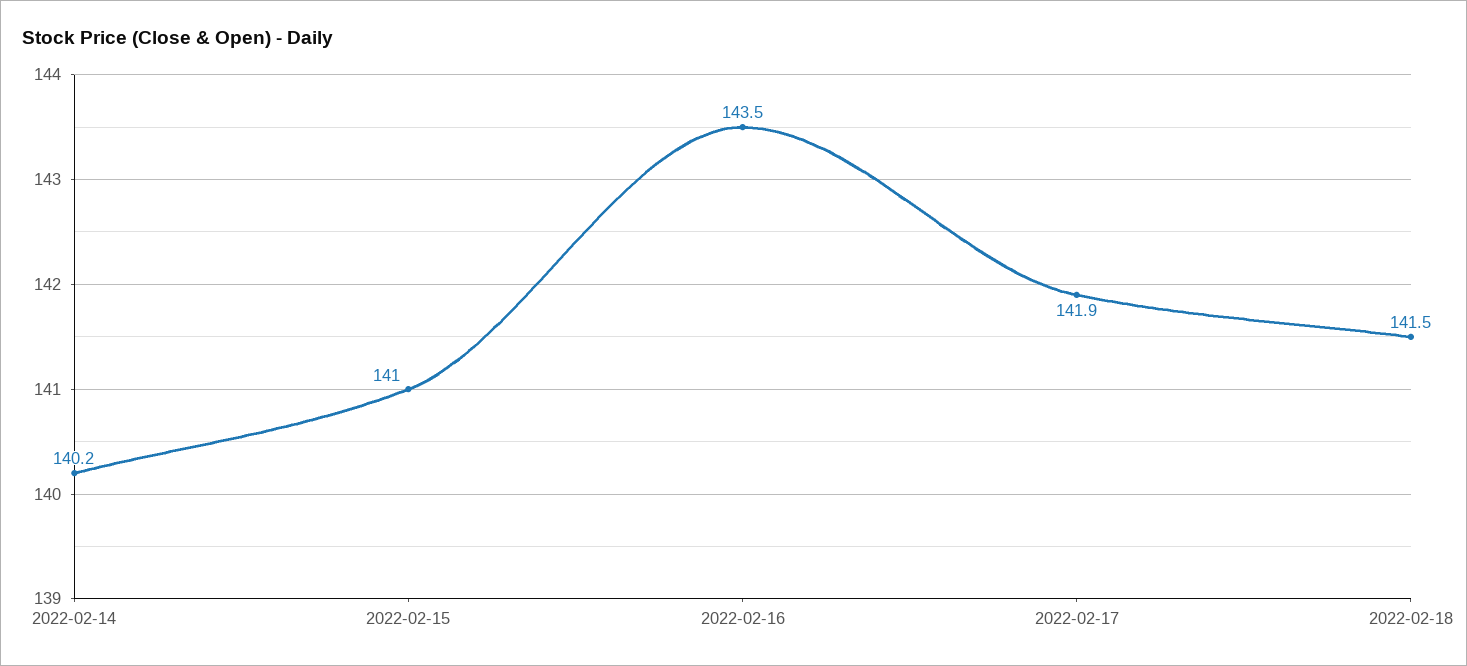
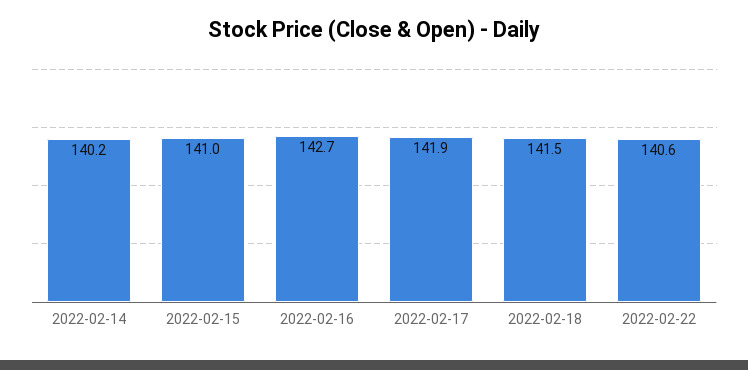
2022-02-16: 143.5 -> 142.7
2022-02-22: none -> 140.6

